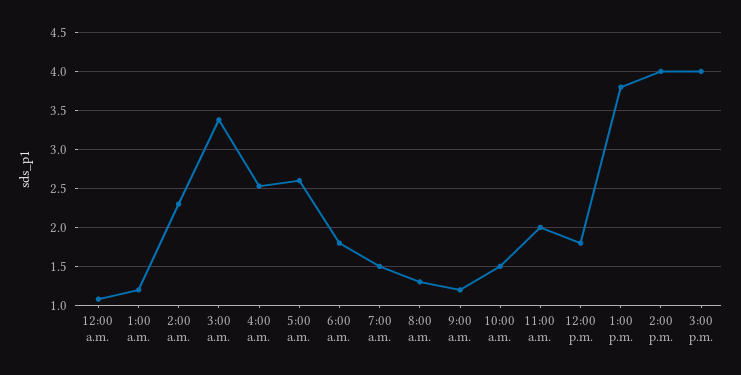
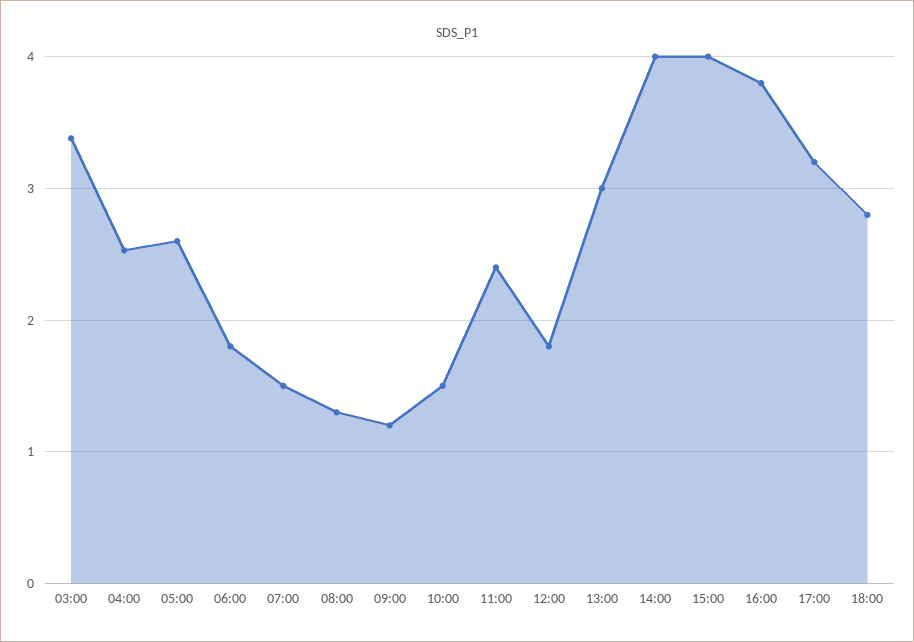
12:00 a.m.: 1.1 -> none
1:00 a.m.: 1.2 -> none
2:00 a.m.: 2.3 -> none
11:00 a.m.: 2 -> 2.4
1:00 p.m.: 3.8 -> 3
16:00: none -> 3.8
17:00: none -> 3.2
18:00: none -> 2.8

